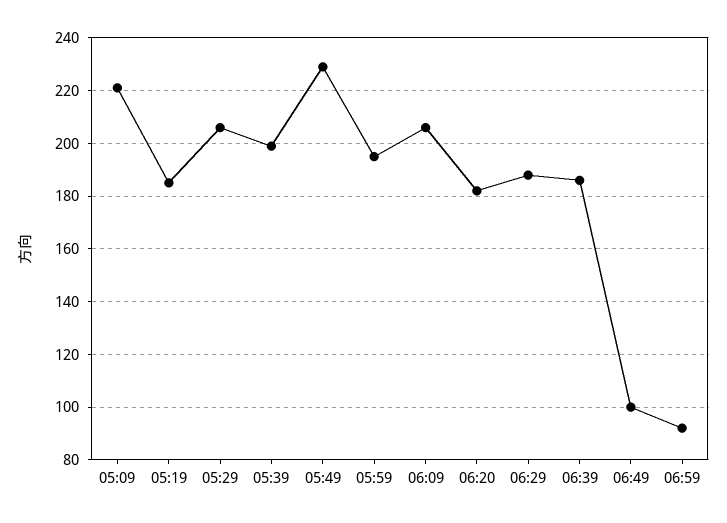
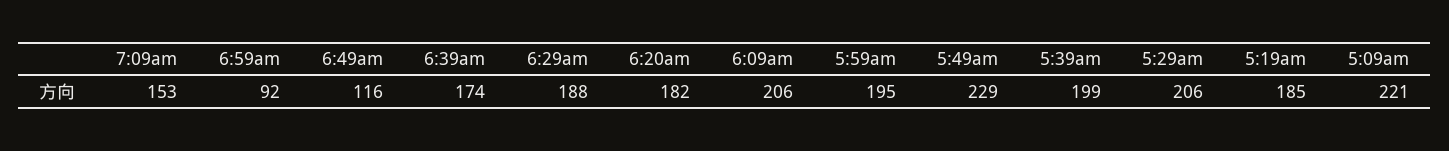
06:39: 185 -> 174
06:49: 100 -> 116
7:09am: none -> 153

